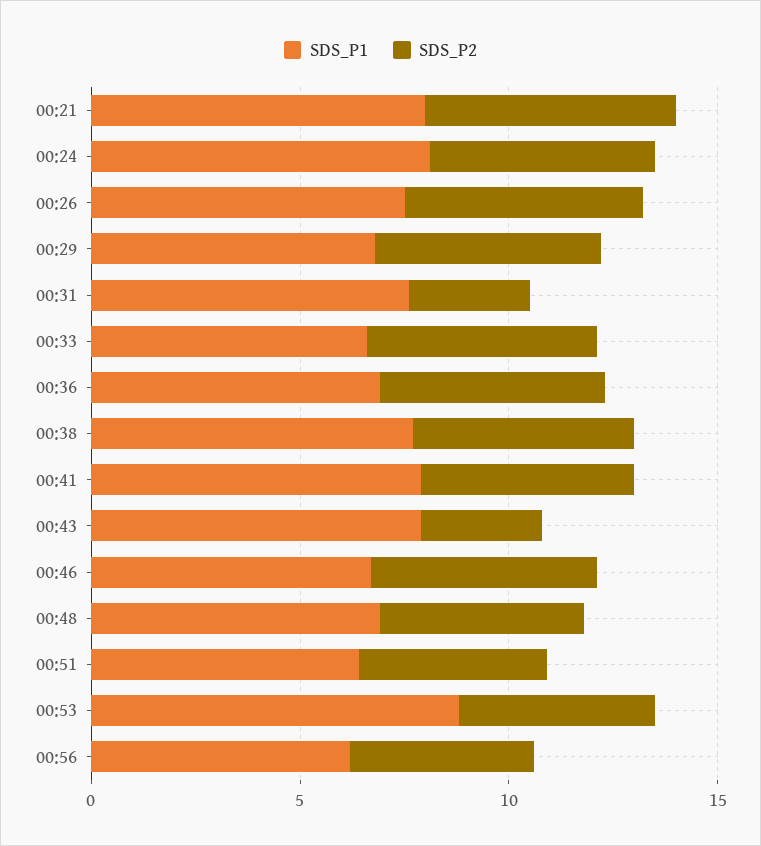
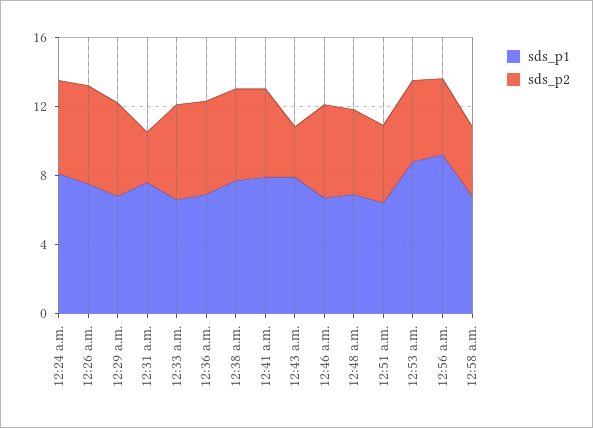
SDS_P1, 00:21: 8 -> none
SDS_P2, 00:21: 6 -> none
SDS_P1, 00:56: 6 -> 9
SDS_P1, 12:58 a.m.: none -> 7
SDS_P2, 12:58 a.m.: none -> 4

